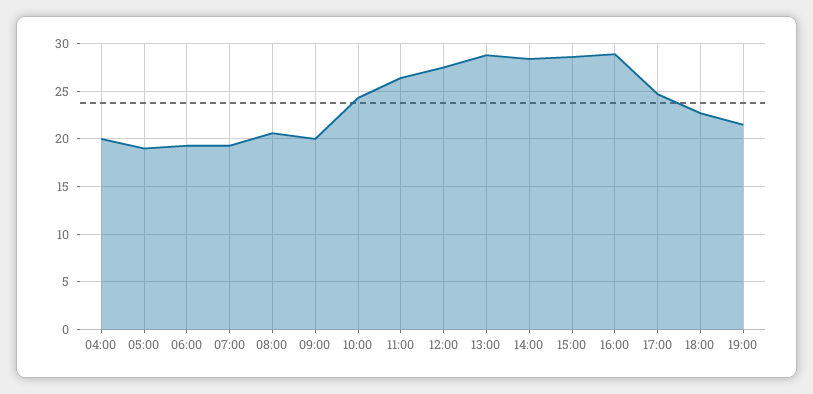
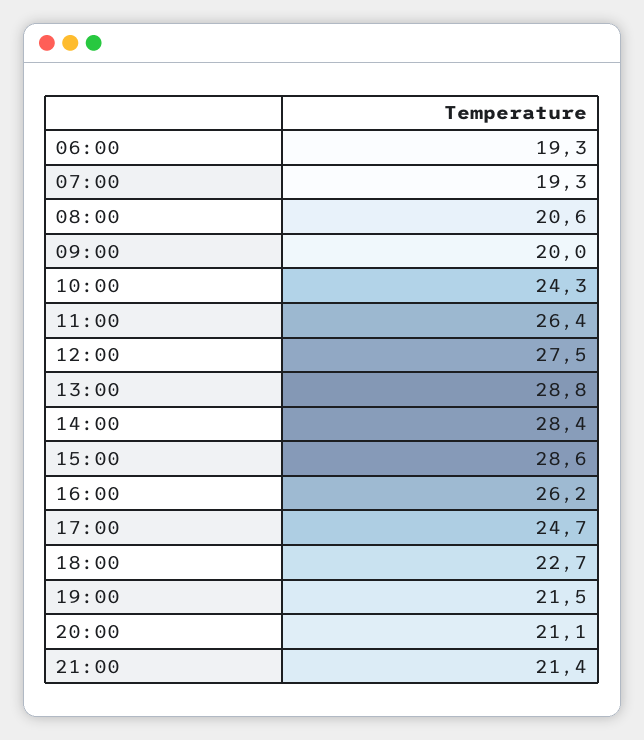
04:00: 20 -> none
05:00: 19 -> none
16:00: 29 -> 26.2
20:00: none -> 21.1
21:00: none -> 21.4

